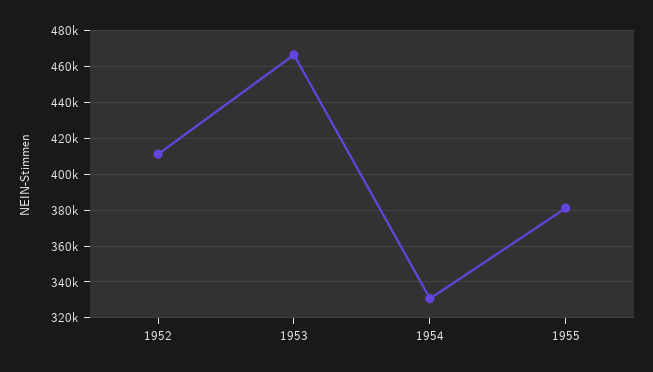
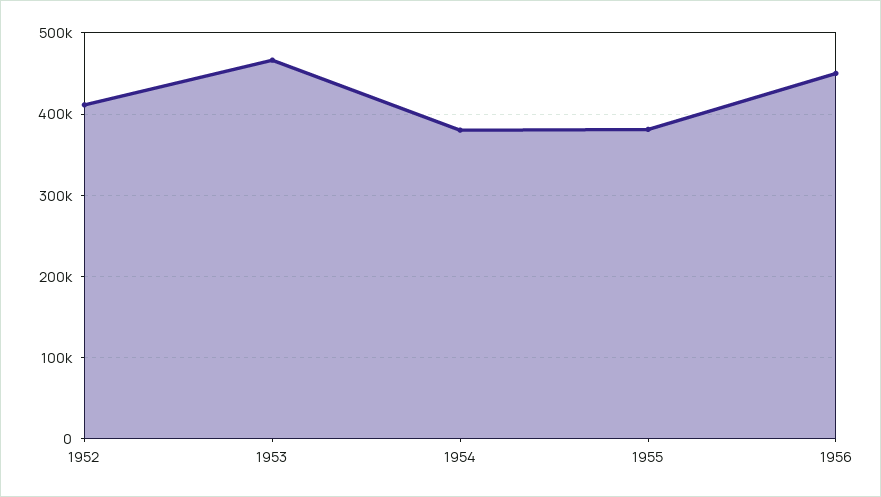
1954: 330000 -> 380000
1956: none -> 450000

